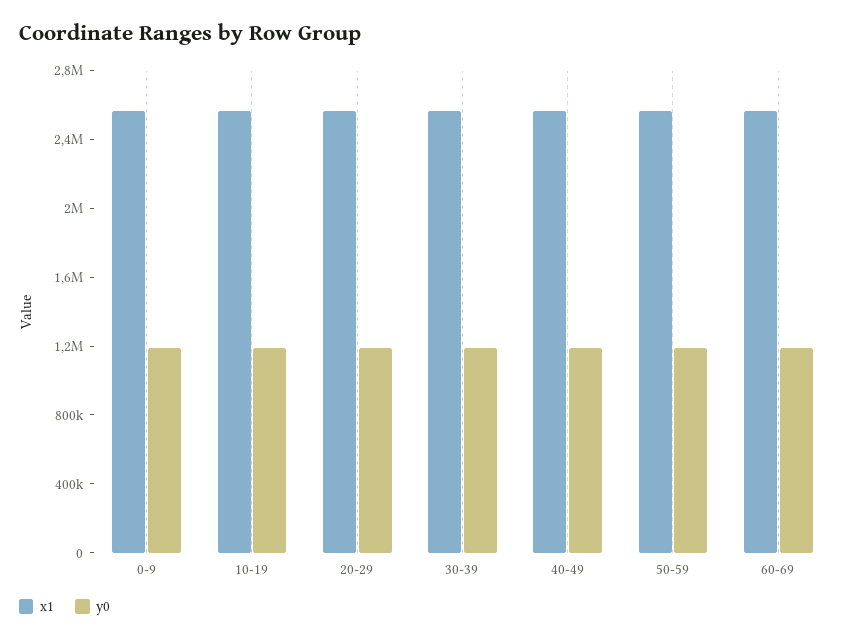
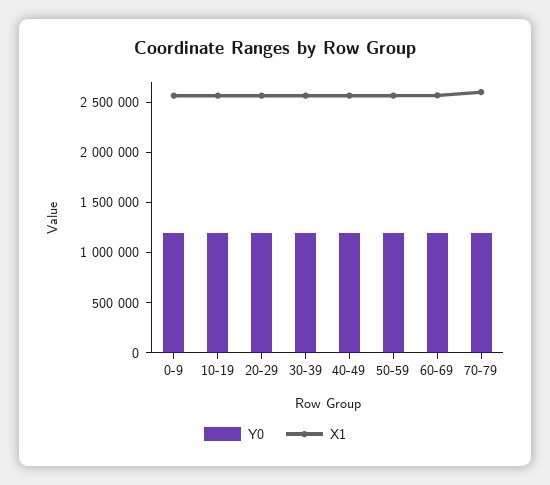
y0, 70-79: none -> 1200000
x1, 70-79: none -> 2600000

